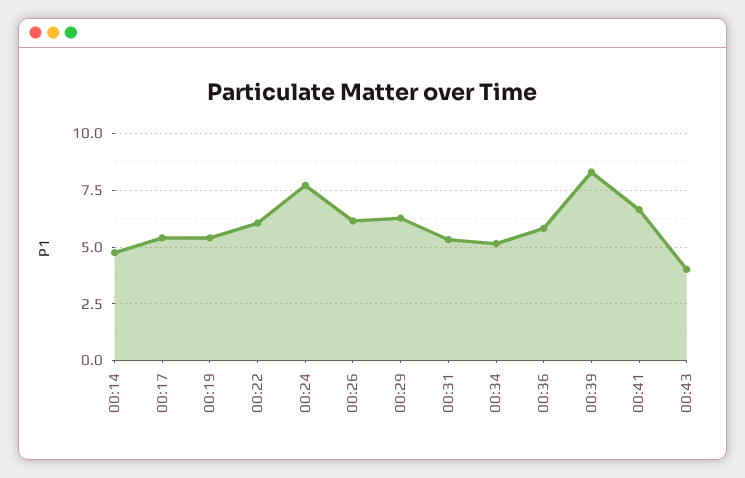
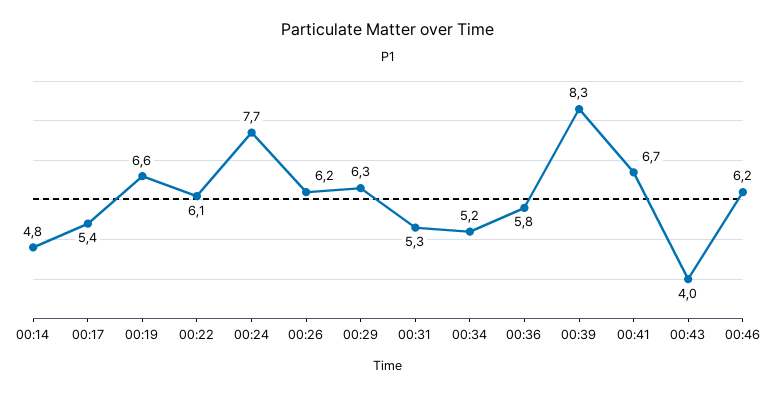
00:19: 5.5 -> 6.6
00:46: none -> 6.2

